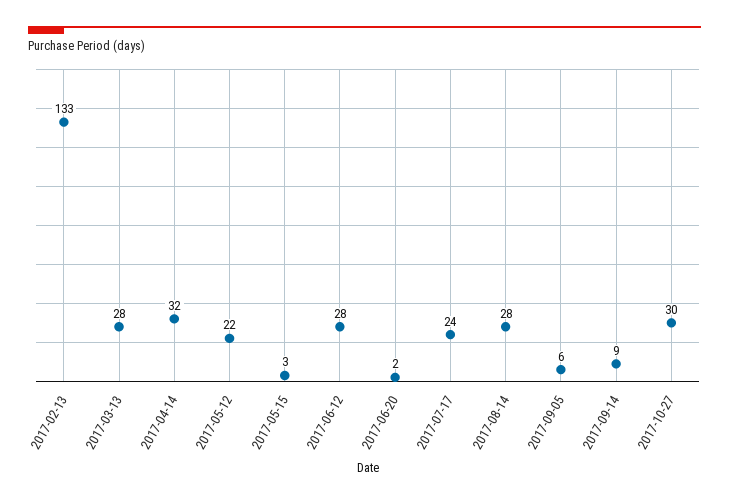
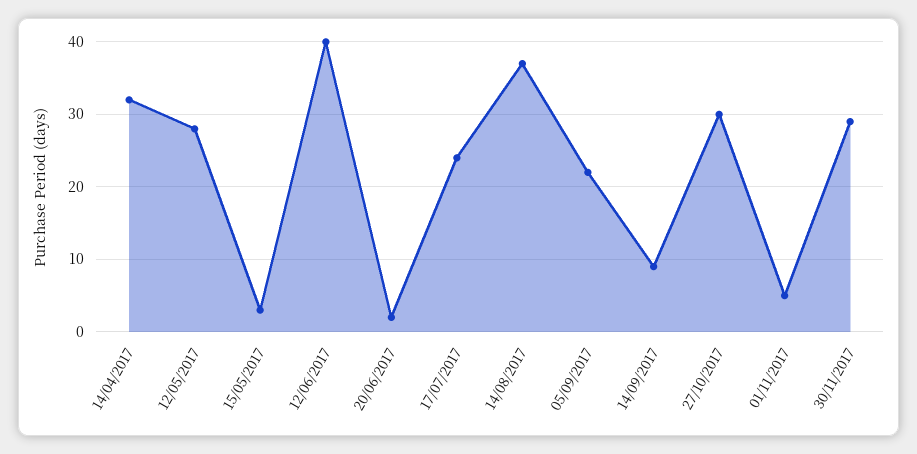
2017-02-13: 133 -> none
2017-03-13: 28 -> none
2017-05-12: 22 -> 28
2017-06-12: 28 -> 40
2017-08-14: 28 -> 37
2017-09-05: 6 -> 22
01/11/2017: none -> 5
30/11/2017: none -> 29

